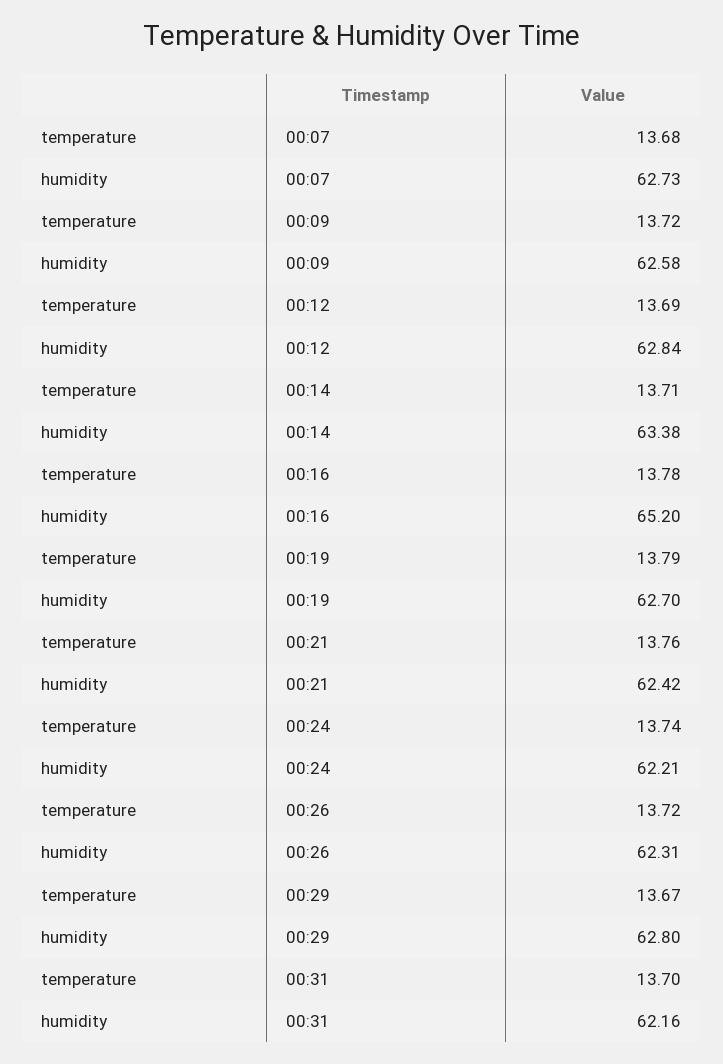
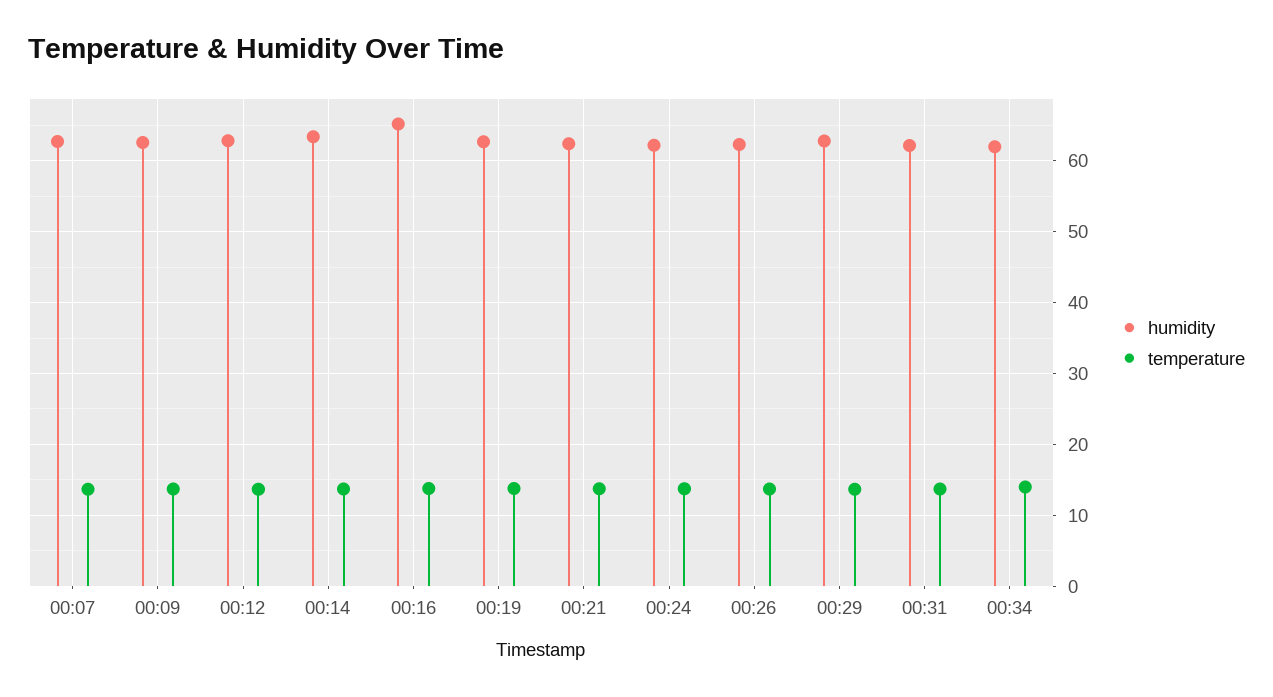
humidity, 00:34: none -> 62
temperature, 00:34: none -> 14

